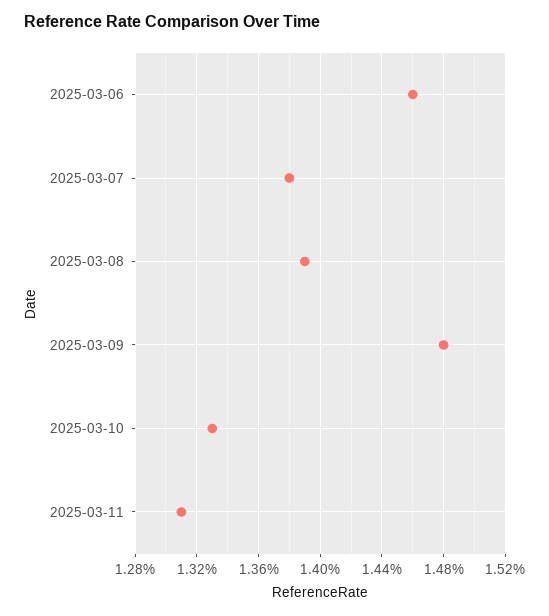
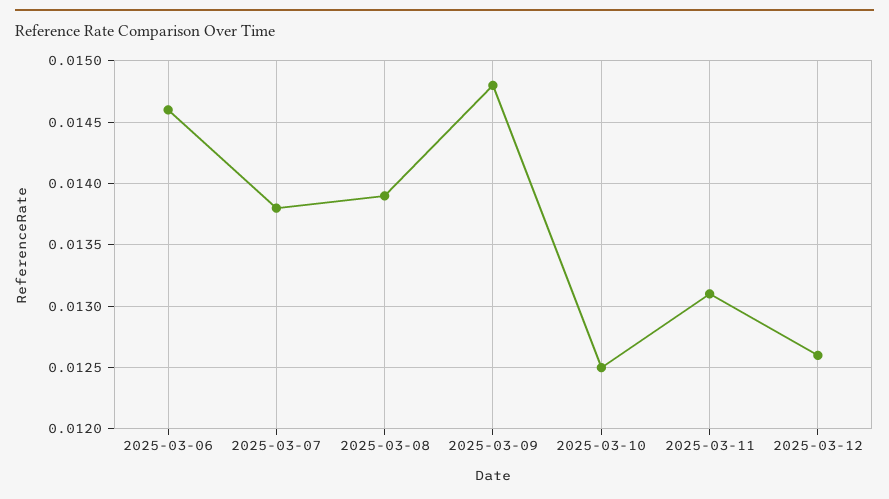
2025-03-10: 0.0133 -> 0.0125
2025-03-12: none -> 0.0126

